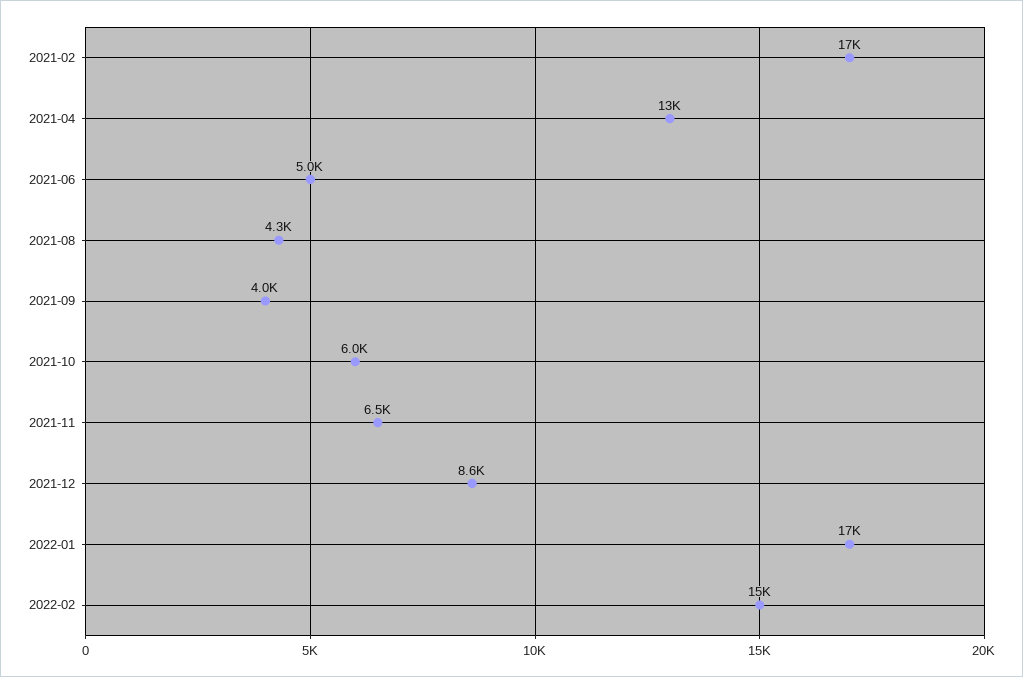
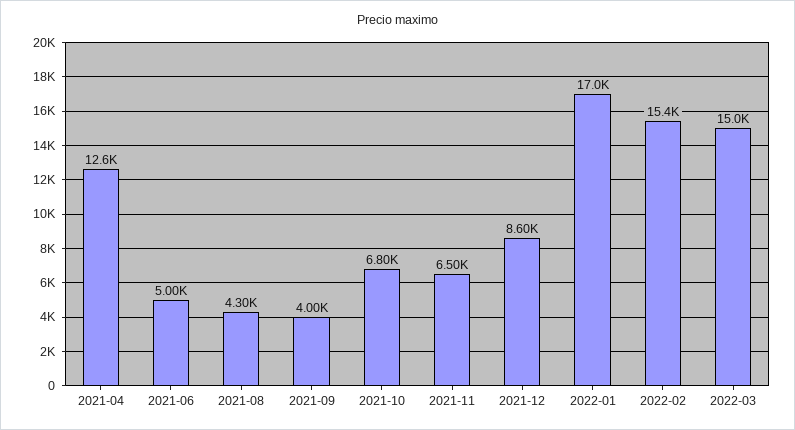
2021-02: 17000 -> none
2021-10: 6000 -> 6800
2022-03: none -> 15000

